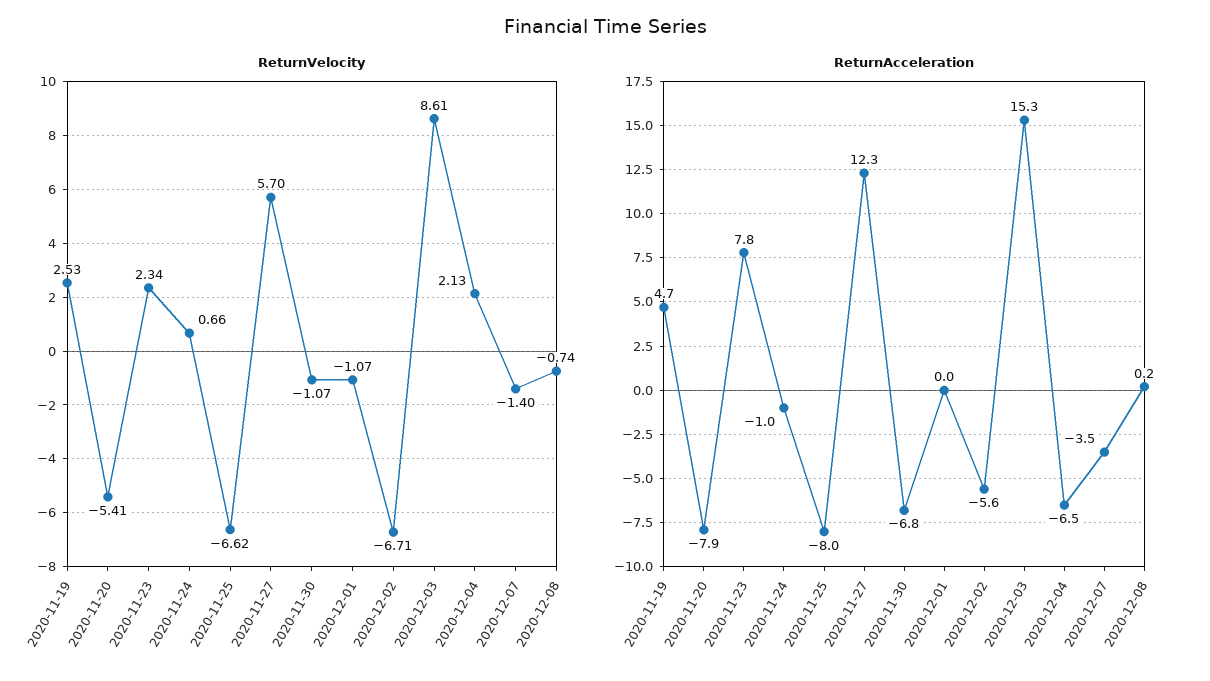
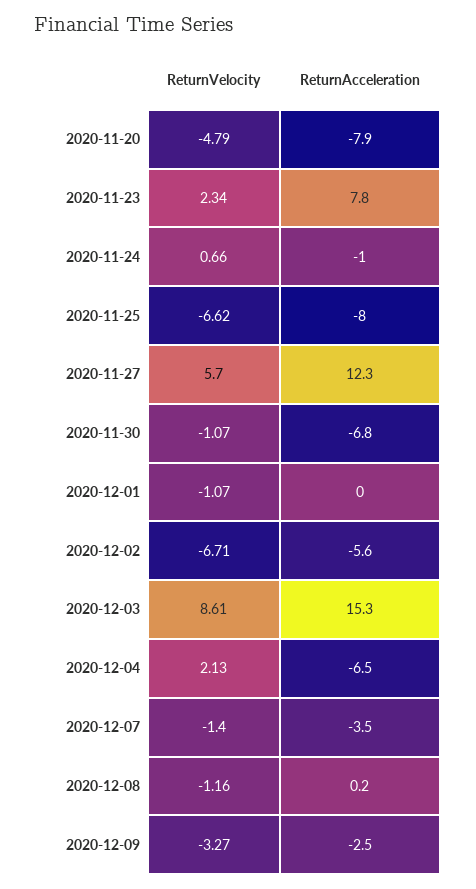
ReturnVelocity, 2020-11-19: 2.53 -> none
ReturnVelocity, 2020-11-20: -5.41 -> -4.79
ReturnVelocity, 2020-12-08: -0.74 -> -1.16
ReturnAcceleration, 2020-11-19: 4.7 -> none
ReturnVelocity, 2020-12-09: none -> -3.27
ReturnAcceleration, 2020-12-09: none -> -2.5

